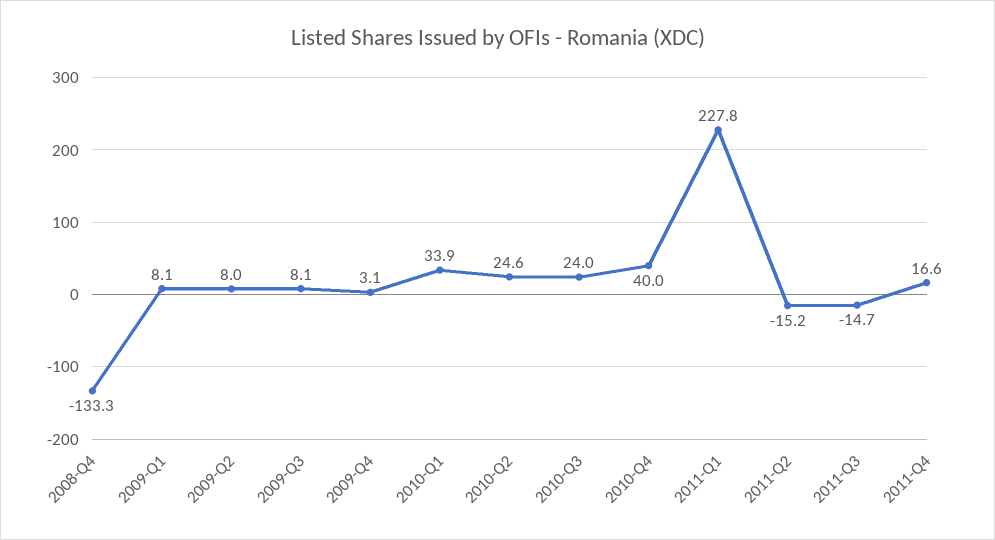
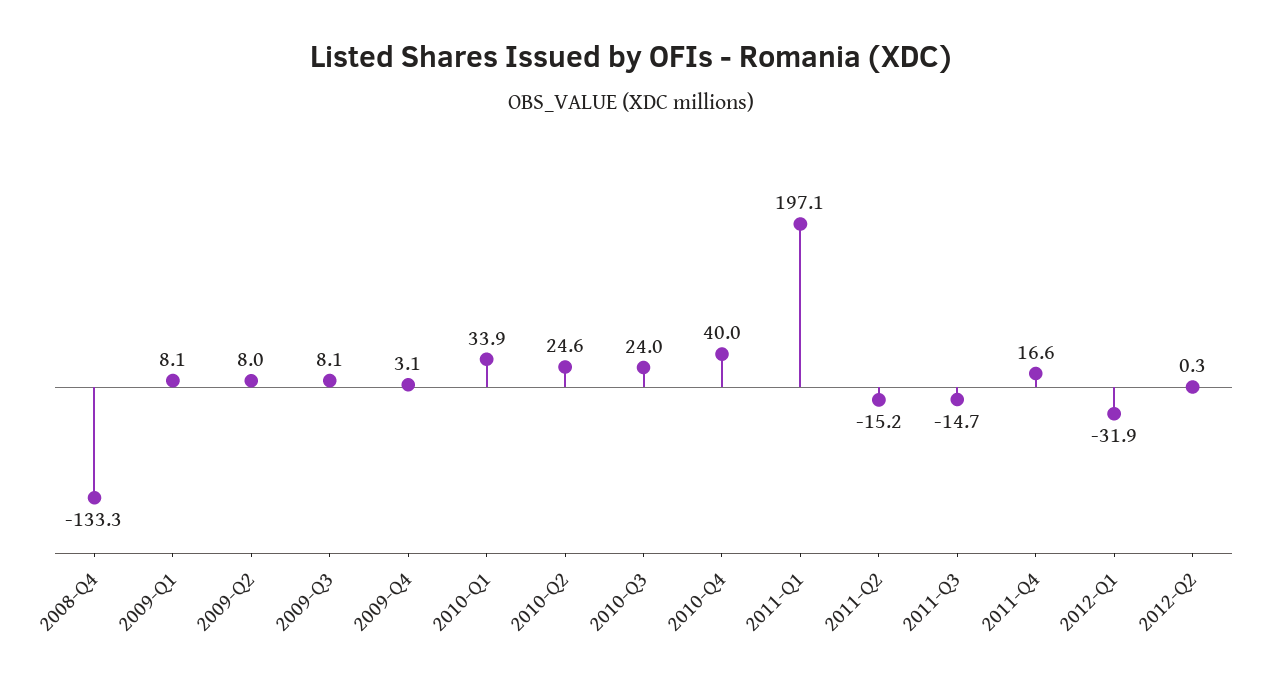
2011-Q1: 227.8 -> 197.1
2012-Q1: none -> -31.9
2012-Q2: none -> 0.3

